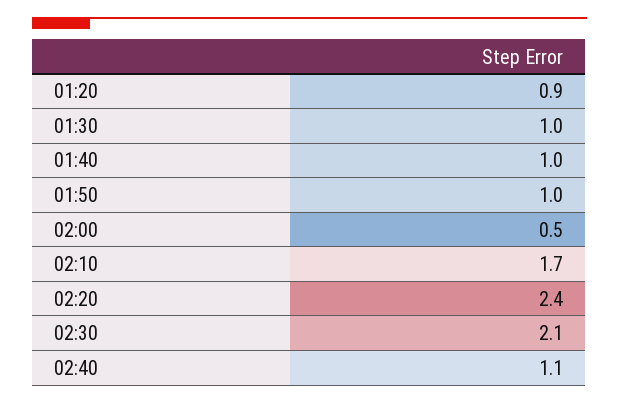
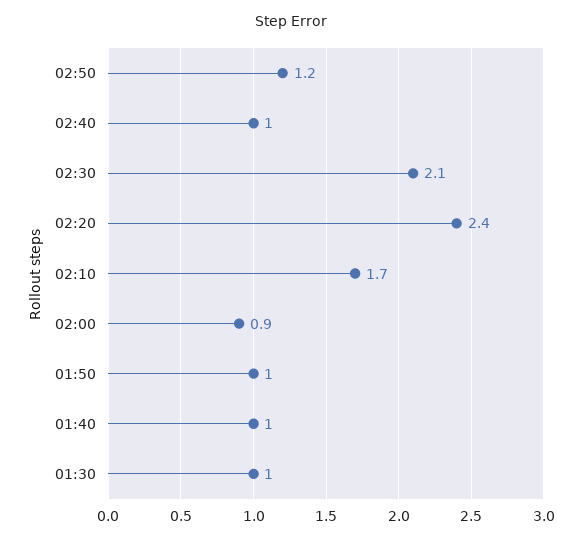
01:20: 0.9 -> none
02:00: 0.5 -> 0.9
02:40: 1.1 -> 1
02:50: none -> 1.2

